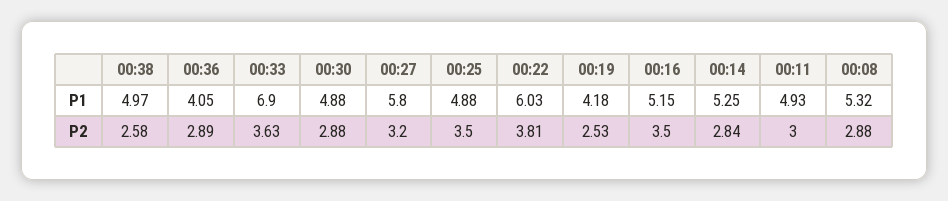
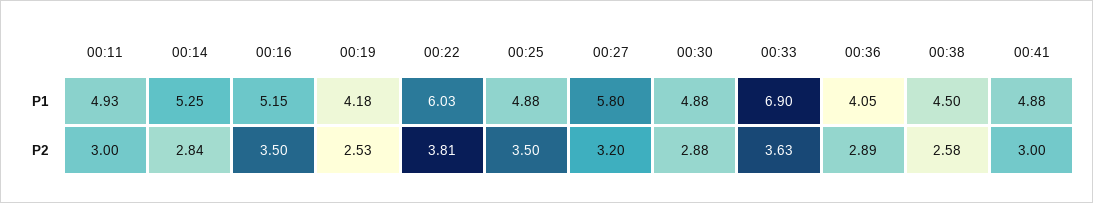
00:38, P1: 4.97 -> 4.5
00:08, P1: 5.32 -> none
00:08, P2: 2.88 -> none
00:41, P1: none -> 4.88
00:41, P2: none -> 3

